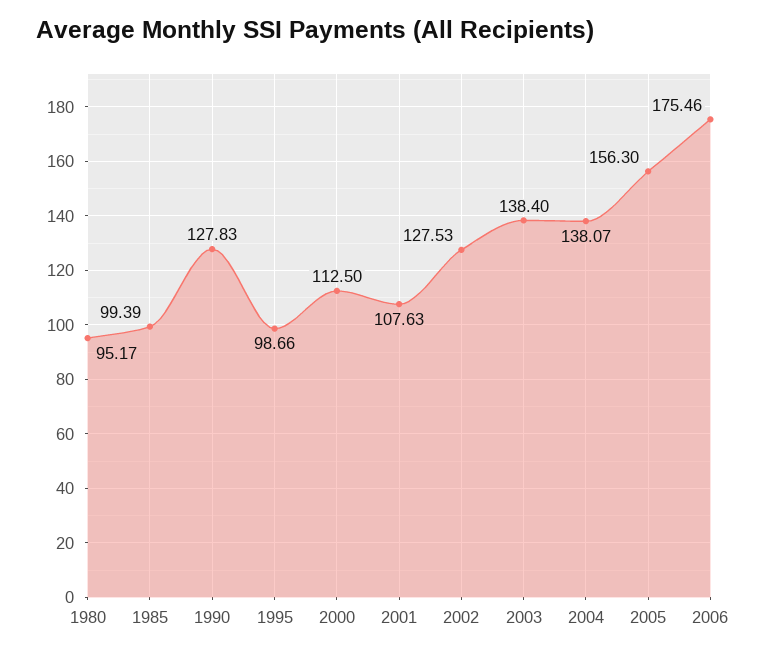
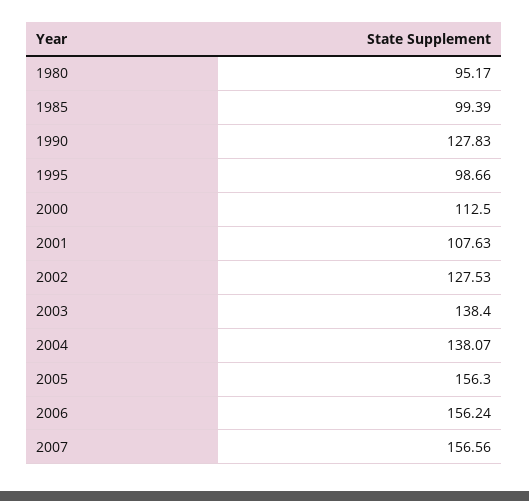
2006: 175.46 -> 156.24
2007: none -> 156.56

